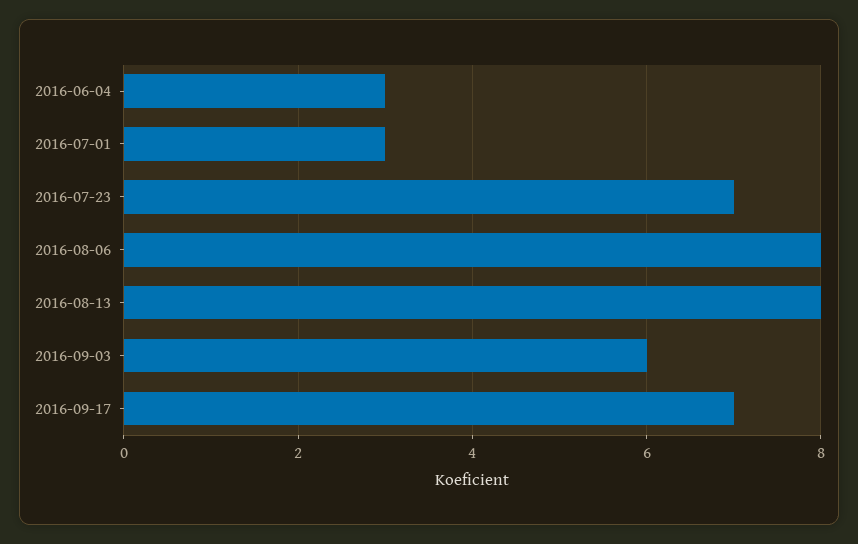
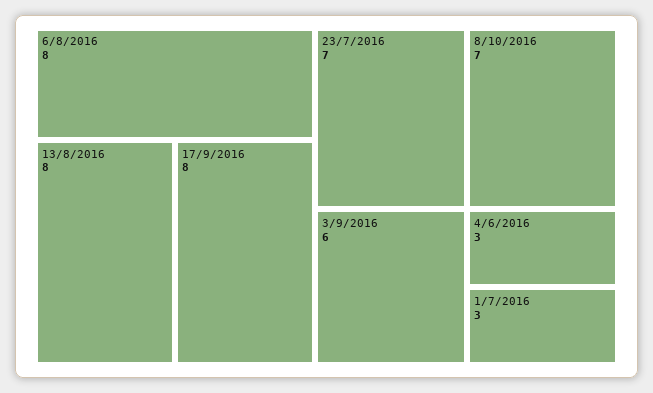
2016-09-17: 7 -> 8
8/10/2016: none -> 7

